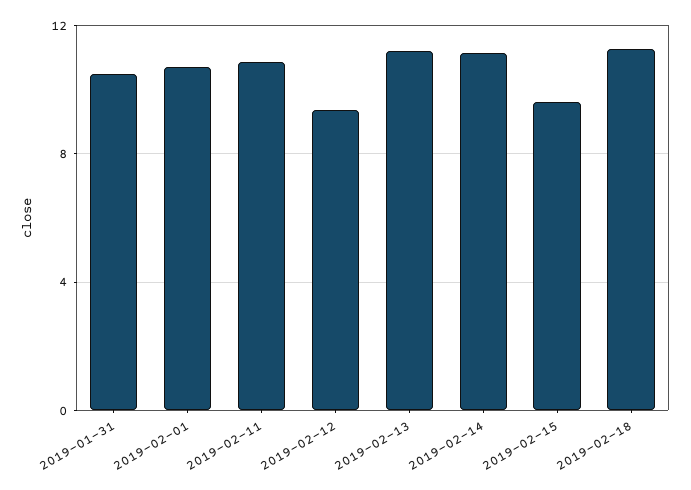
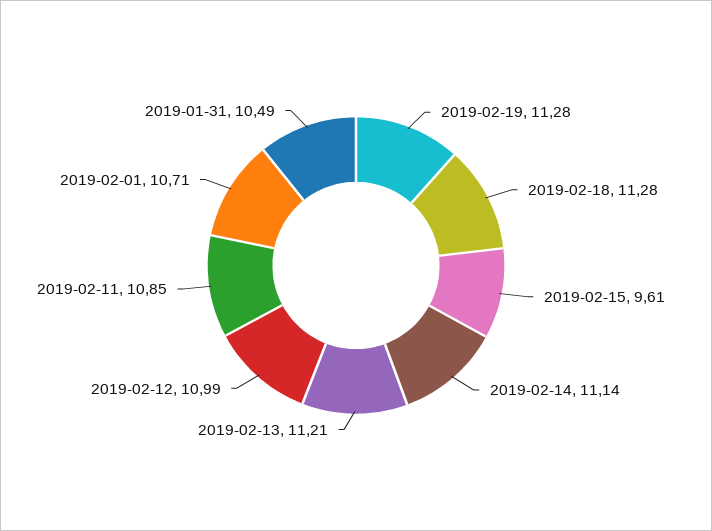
2019-02-12: 9.5 -> 10.99
2019-02-19: none -> 11.28

